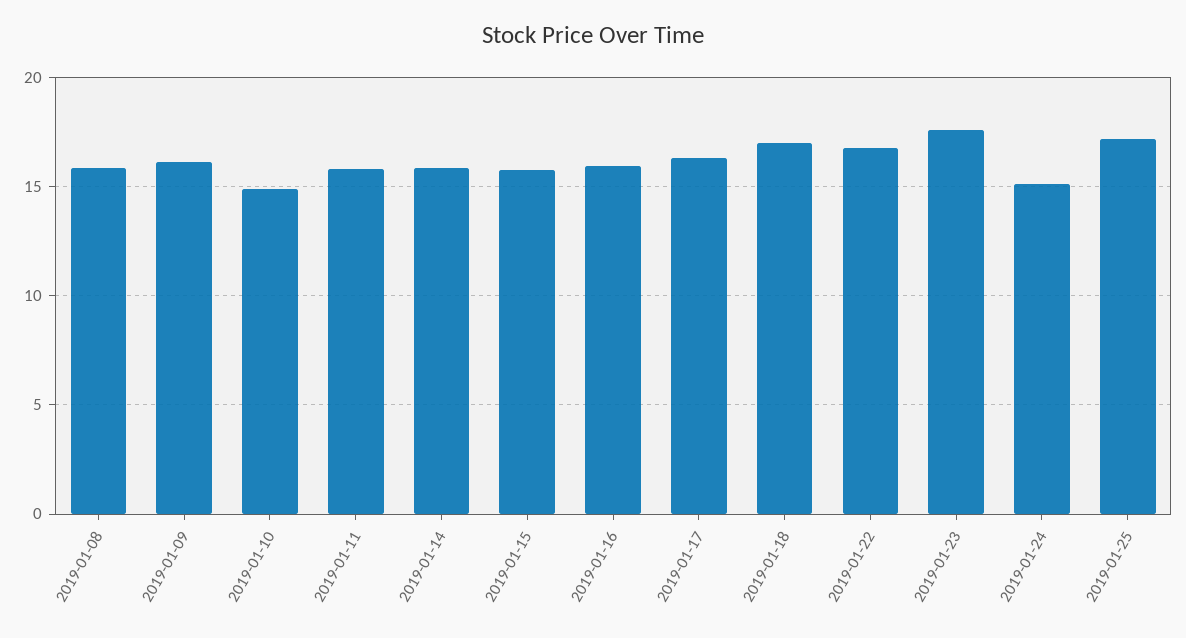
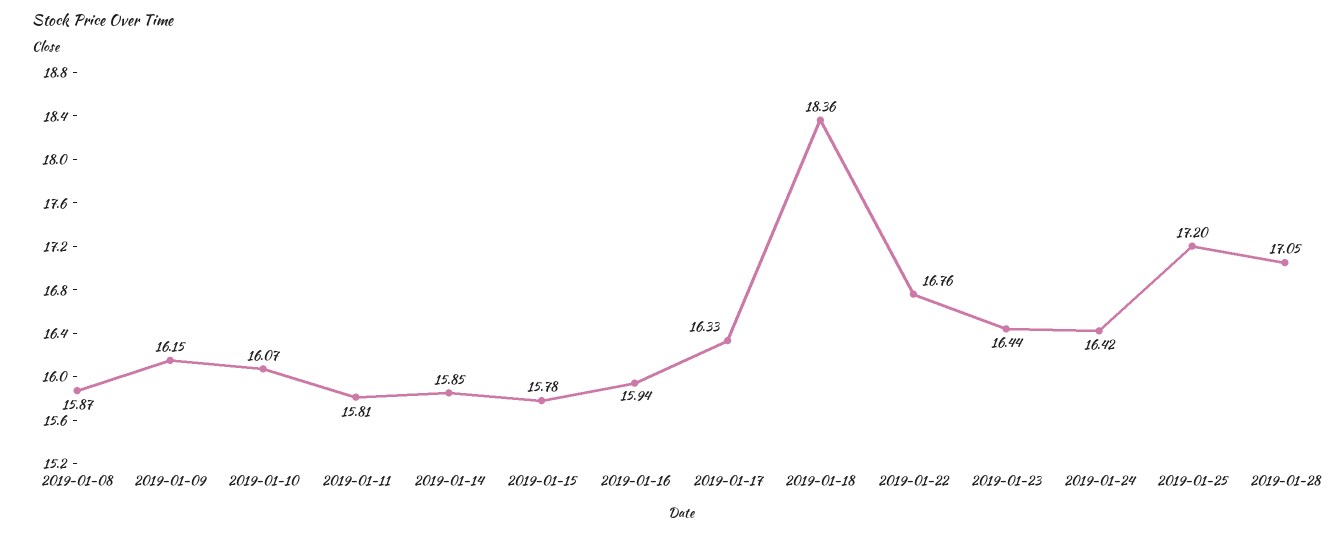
2019-01-10: 15 -> 16.07
2019-01-18: 17 -> 18.36
2019-01-23: 17.5 -> 16.44
2019-01-24: 15 -> 16.42
2019-01-28: none -> 17.05

